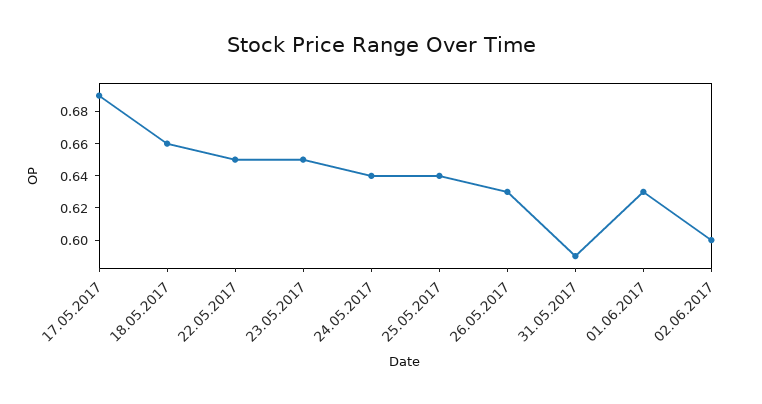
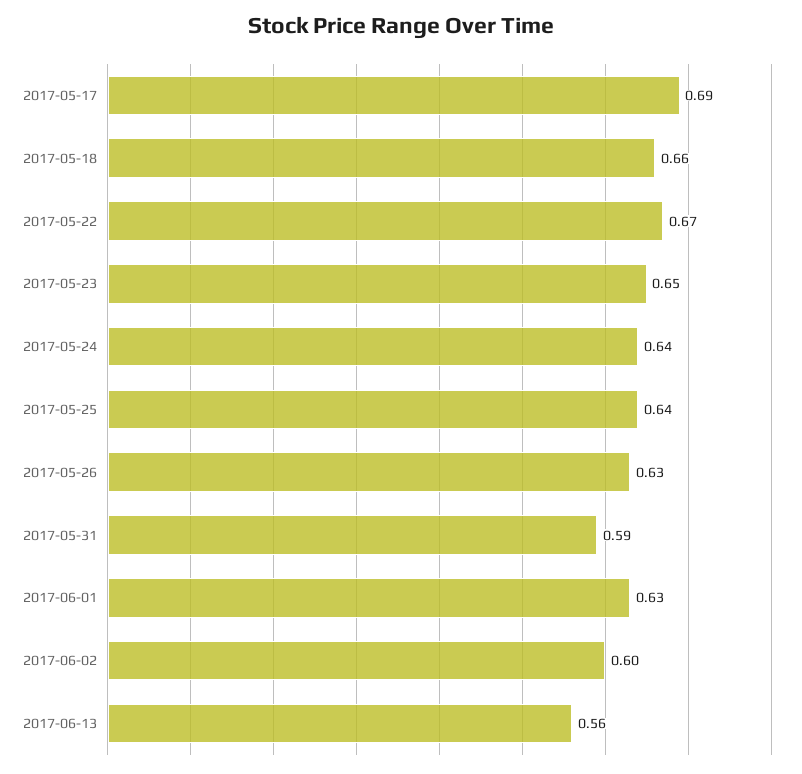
22.05.2017: 0.65 -> 0.67
2017-06-13: none -> 0.56

